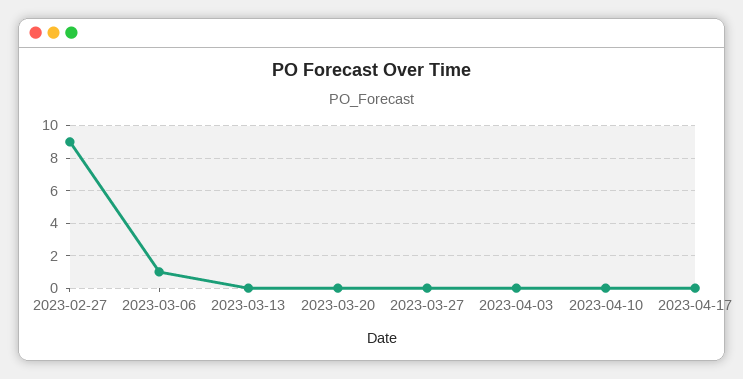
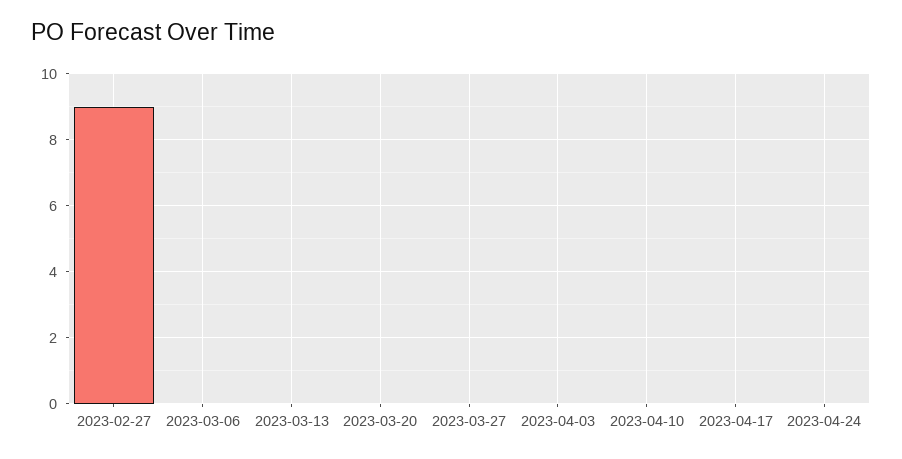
2023-03-06: 1 -> 0
2023-04-24: none -> 0

